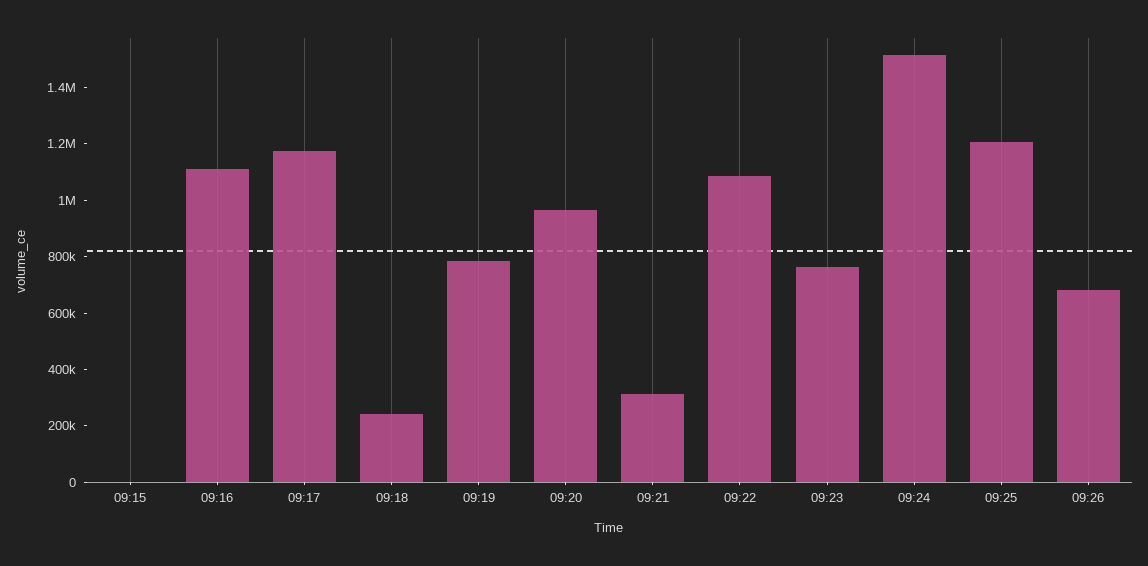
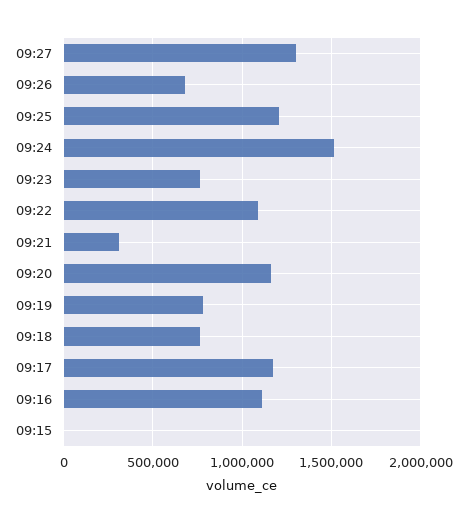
09:18: 250000 -> 750000
09:20: 950000 -> 1150000
09:27: none -> 1300000

